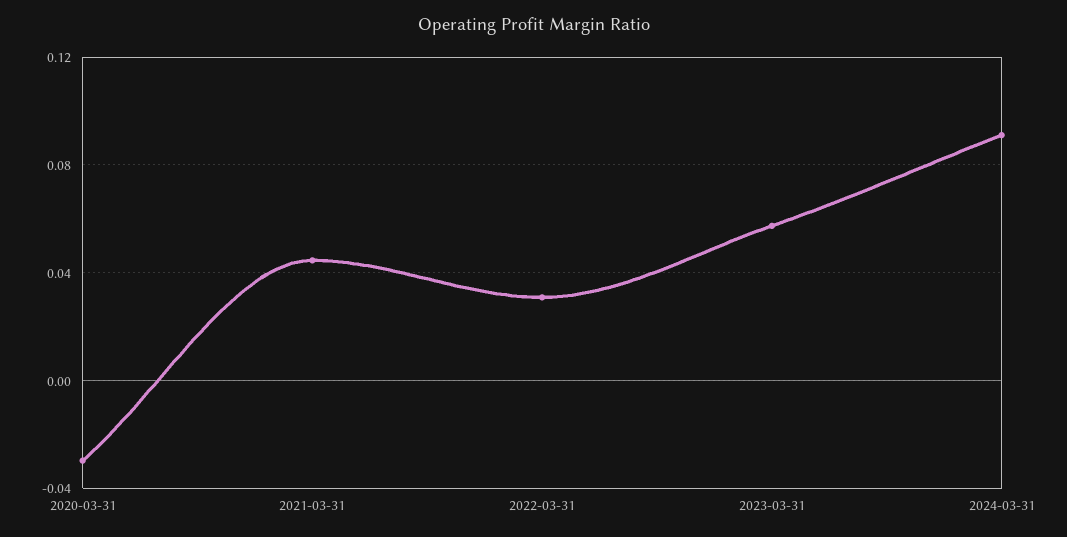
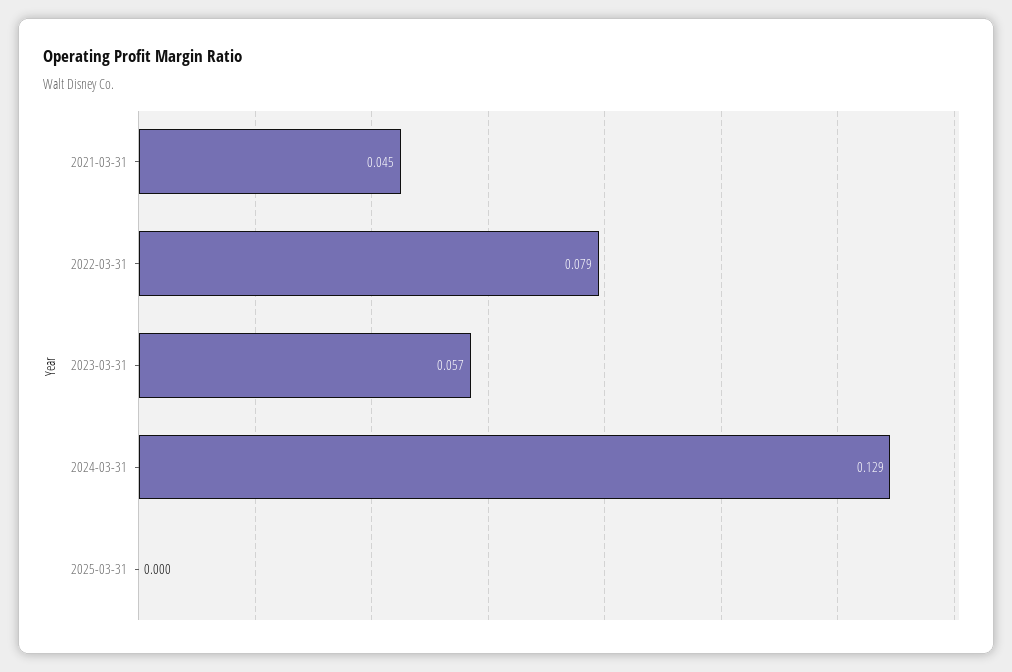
2020-03-31: -0.03 -> none
2022-03-31: 0.03 -> 0.079
2024-03-31: 0.09 -> 0.129
2025-03-31: none -> 0

